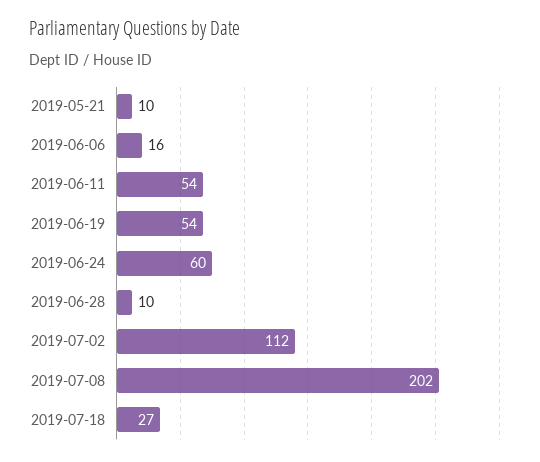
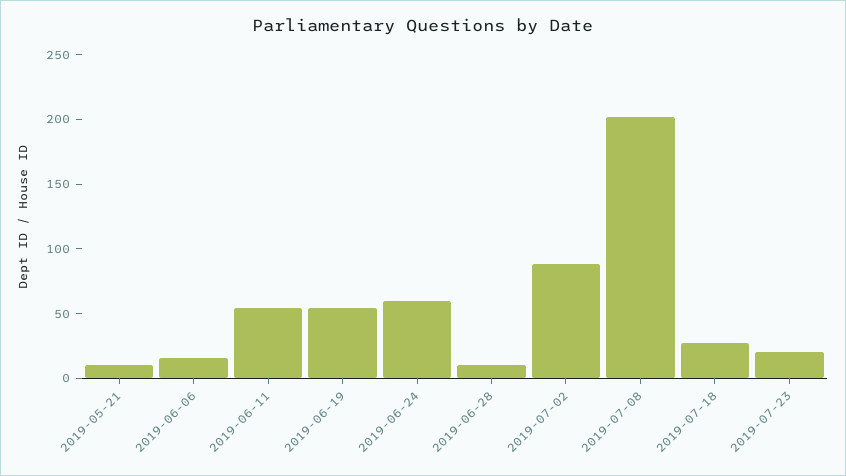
2019-07-02: 112 -> 90
2019-07-23: none -> 20

